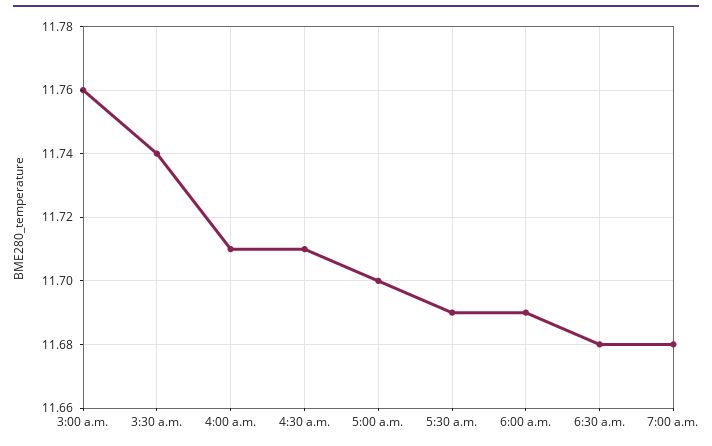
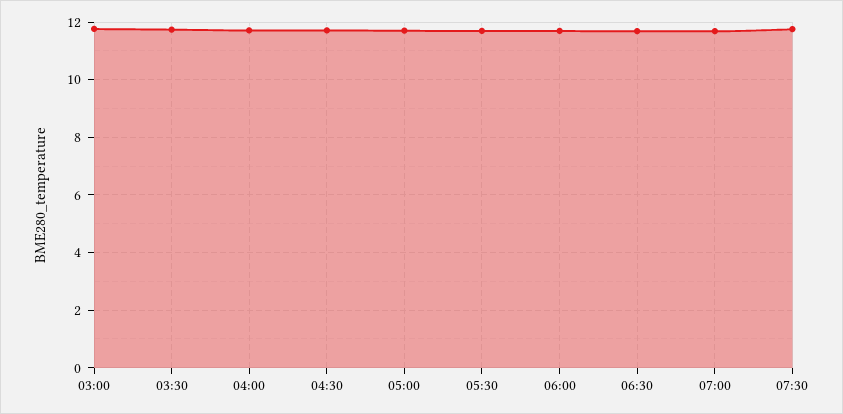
07:30: none -> 11.75

